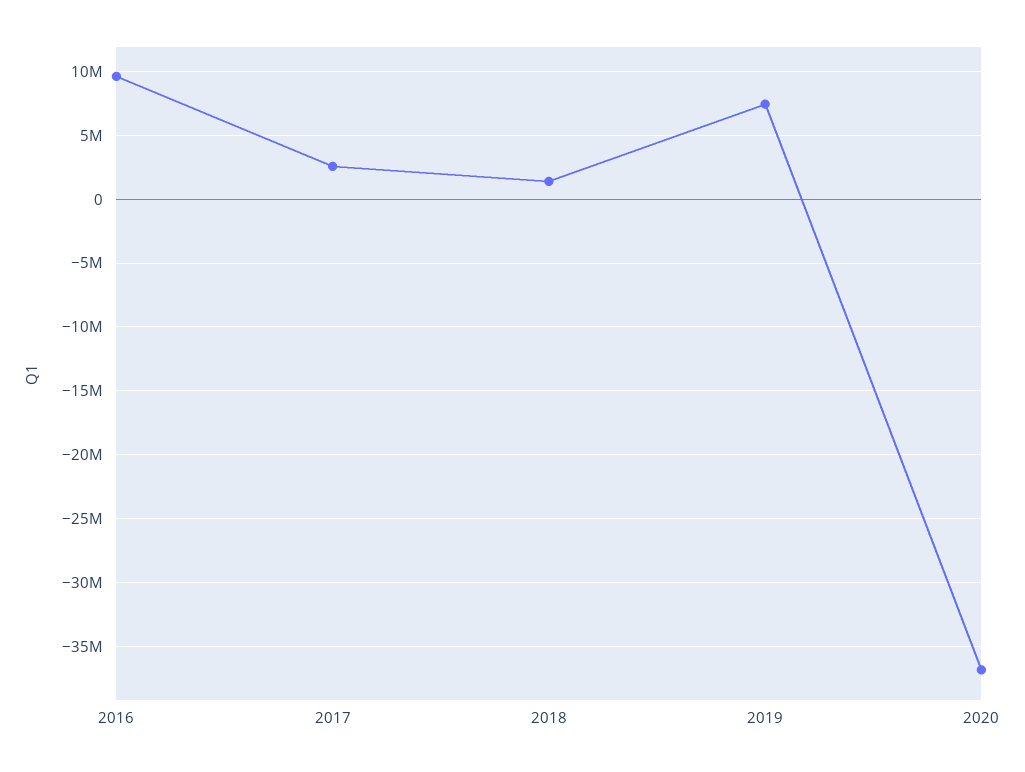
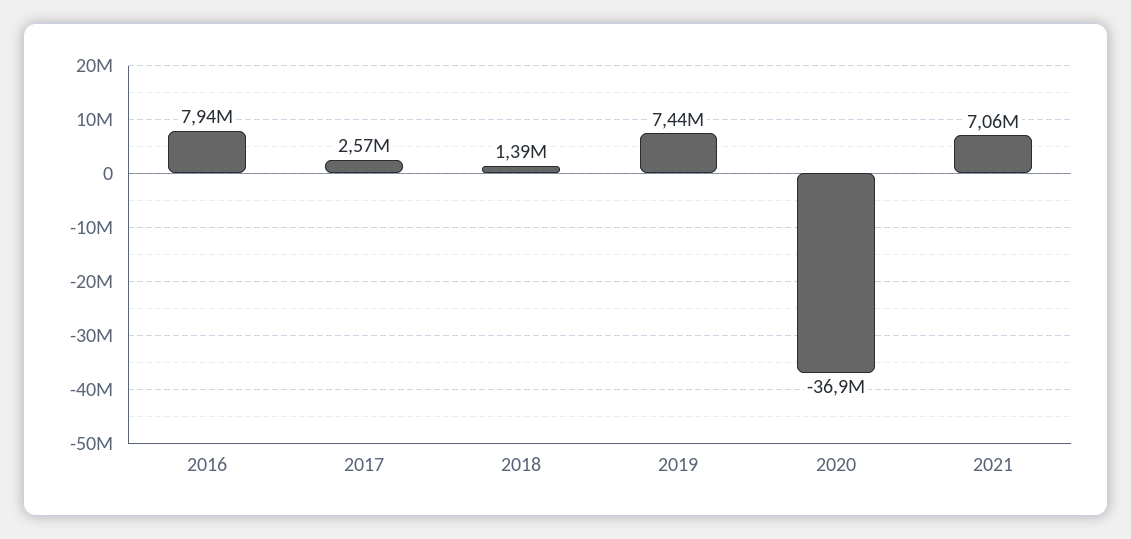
2016: 9500000 -> 7940000
2021: none -> 7060000

